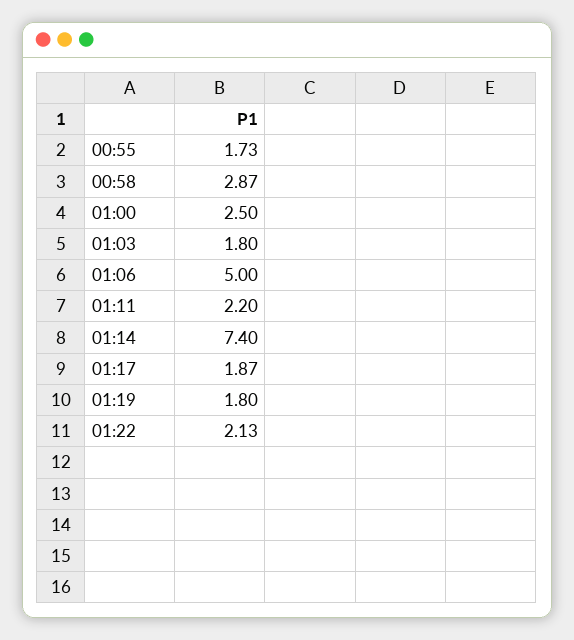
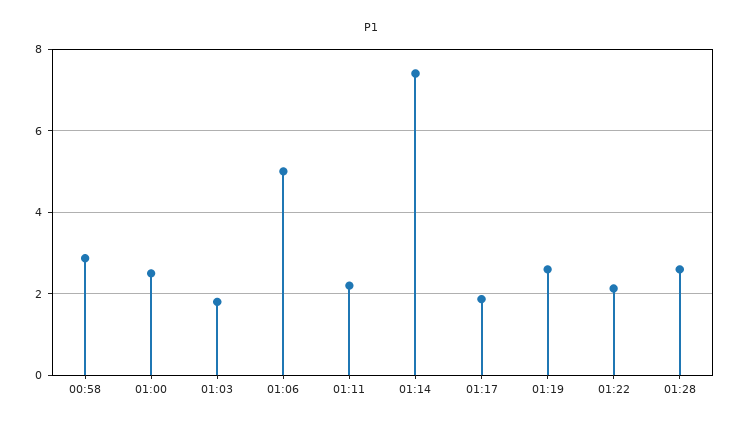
00:55: 1.73 -> none
01:19: 1.8 -> 2.6
01:28: none -> 2.6

